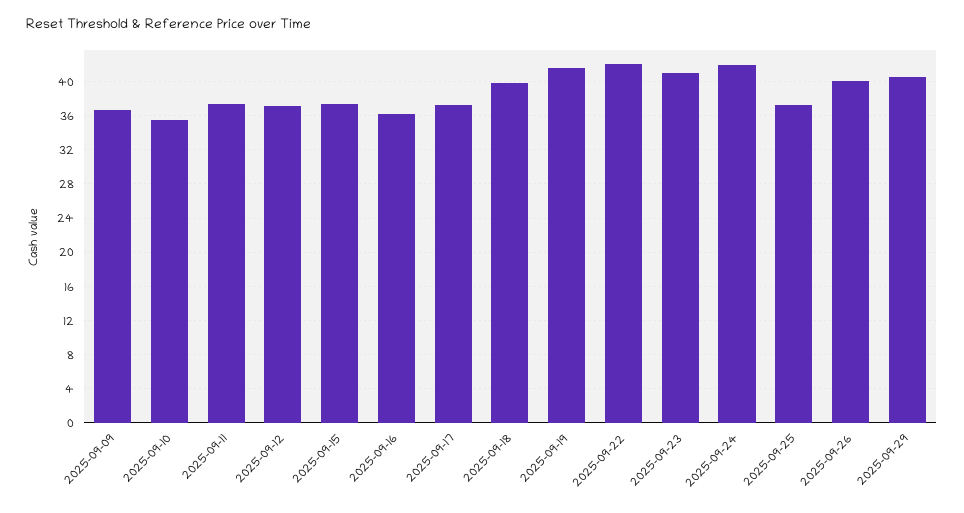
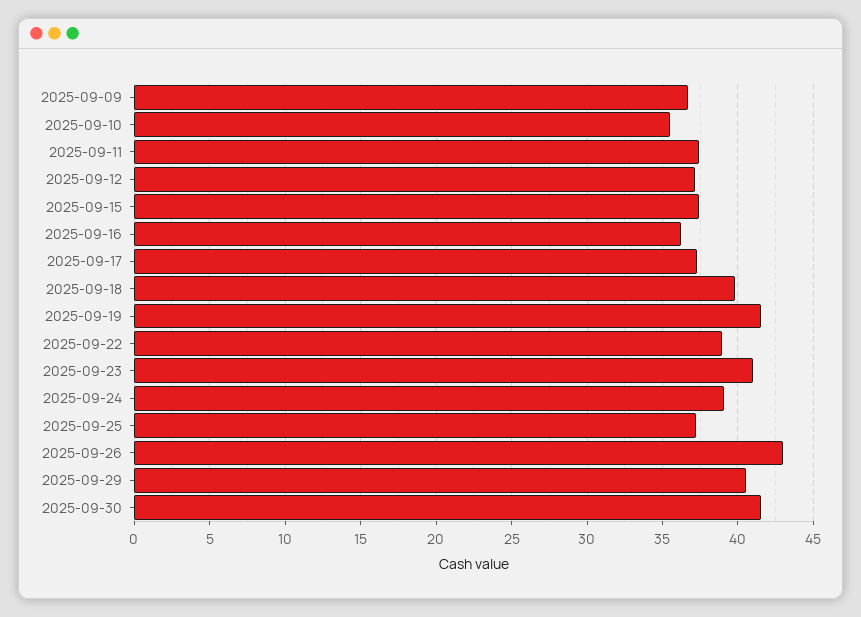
2025-09-22: 42 -> 39
2025-09-24: 42 -> 39
2025-09-26: 40 -> 43
2025-09-30: none -> 41.5

